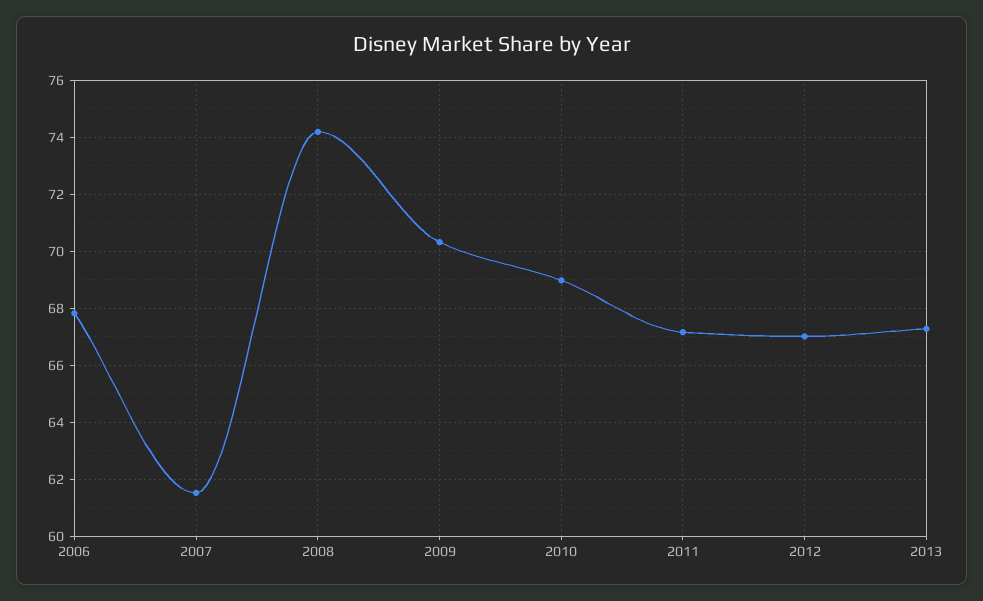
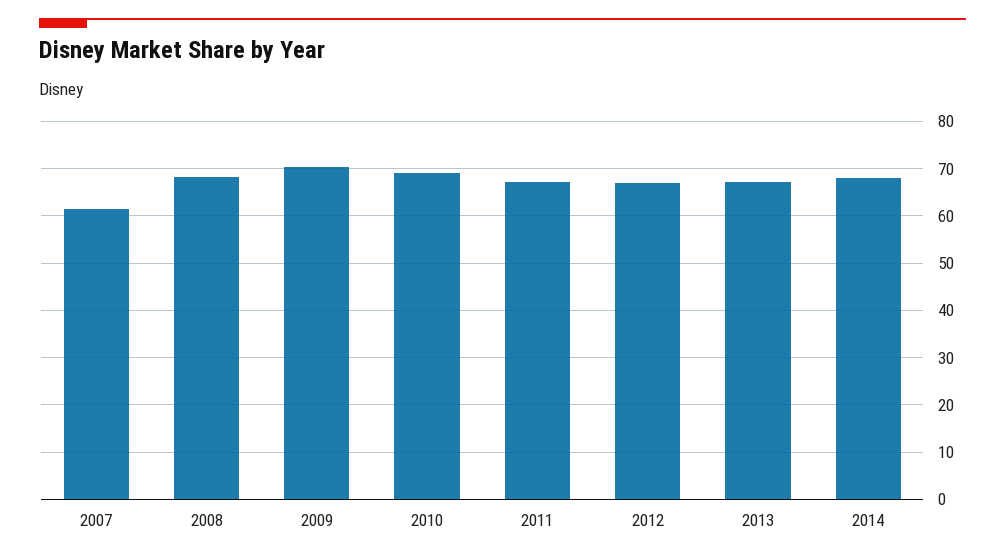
2006: 67.75 -> none
2008: 74.25 -> 68
2014: none -> 68

